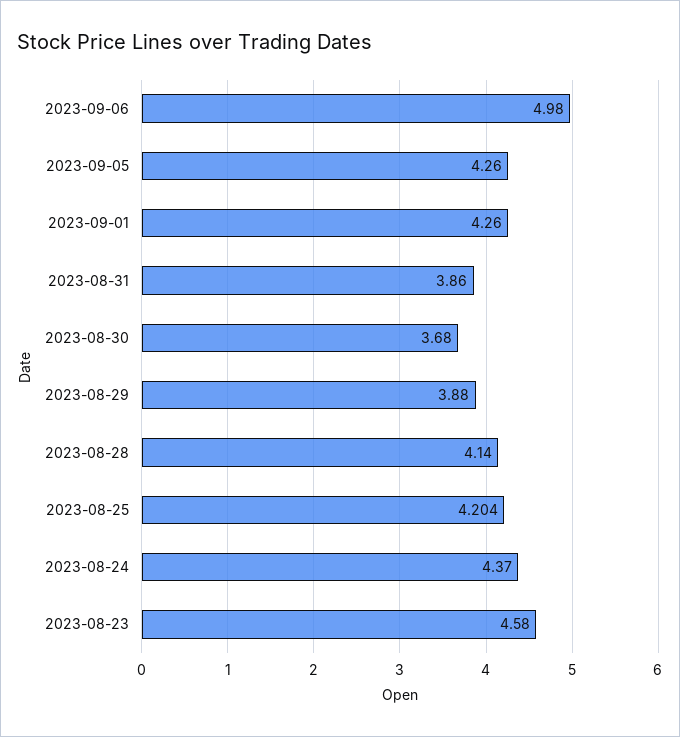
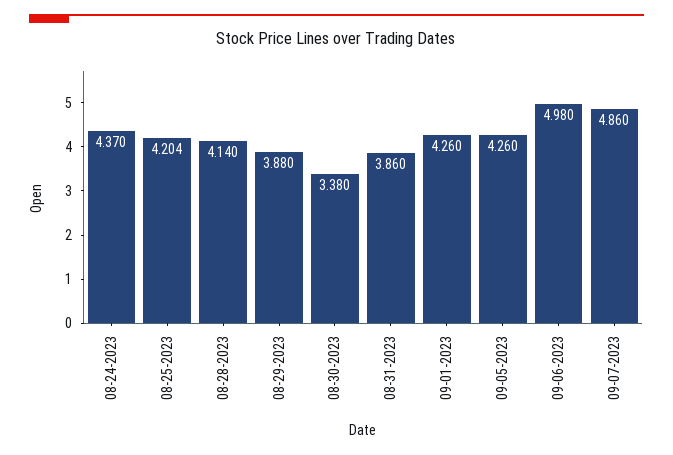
2023-08-30: 3.68 -> 3.38
2023-08-23: 4.58 -> none
09-07-2023: none -> 4.86

